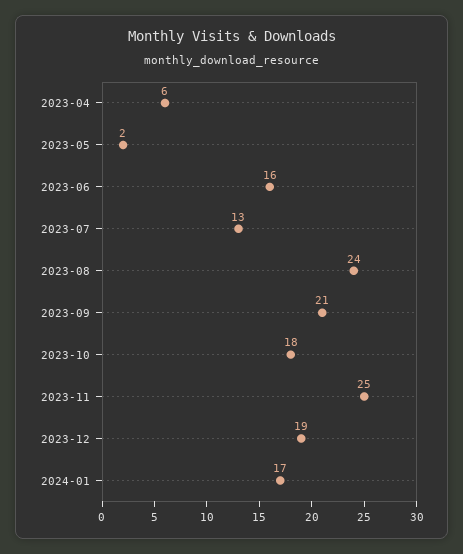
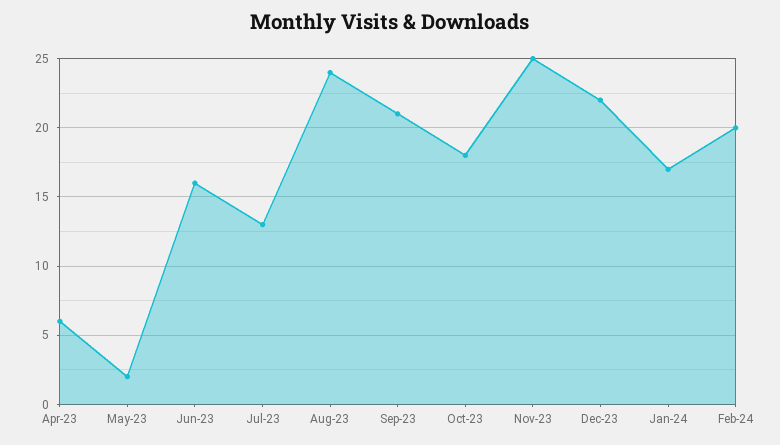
2023-12: 19 -> 22
Feb-24: none -> 20

